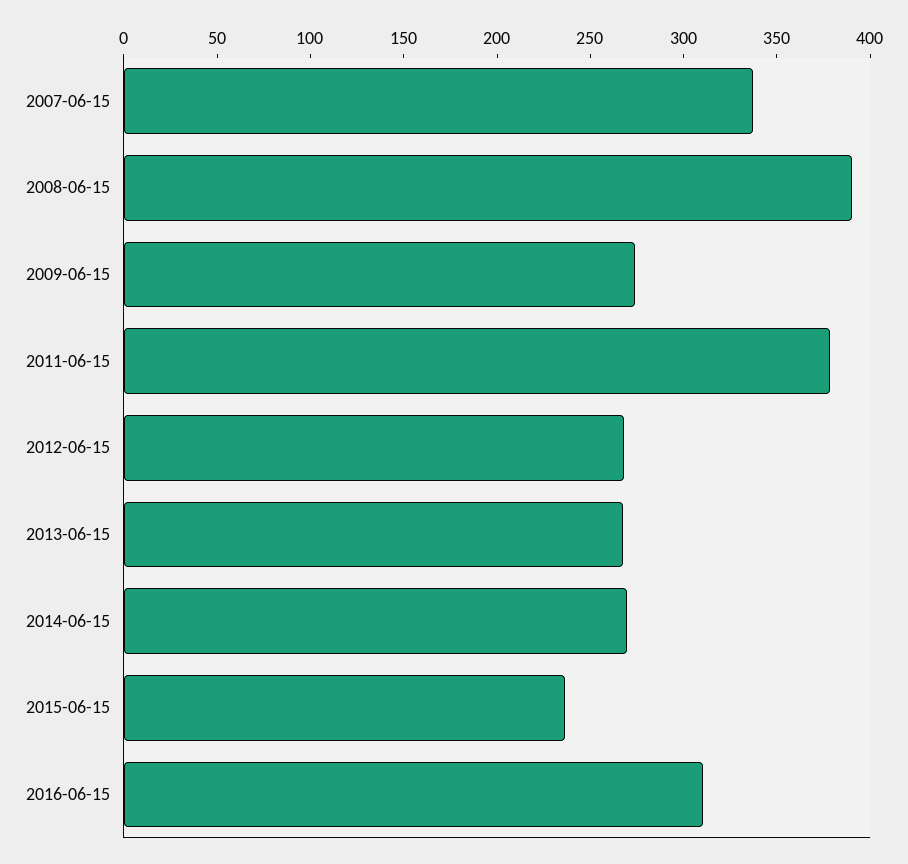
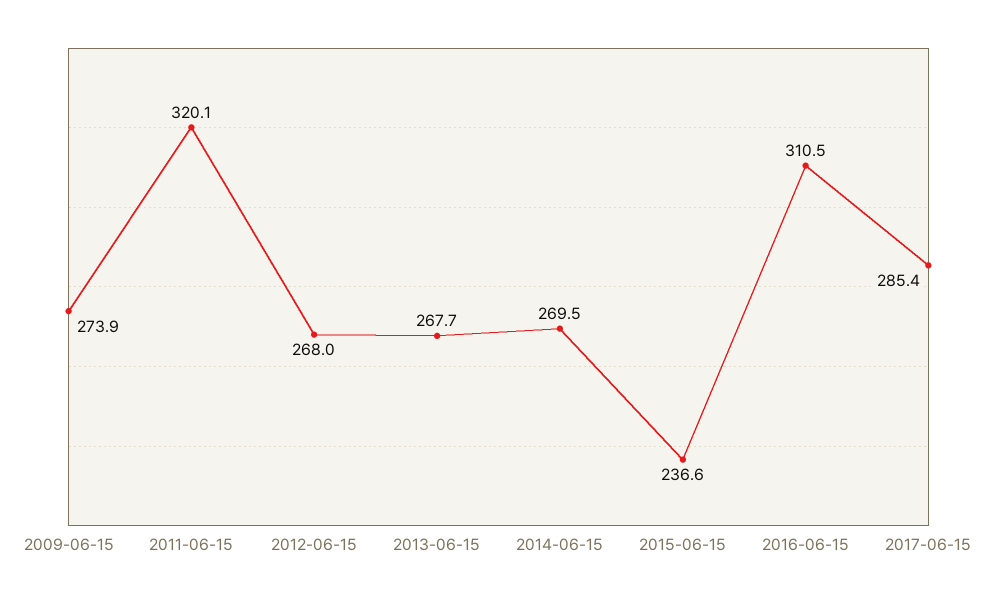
2007-06-15: 340 -> none
2008-06-15: 390 -> none
2011-06-15: 380 -> 320.1
2017-06-15: none -> 285.4

